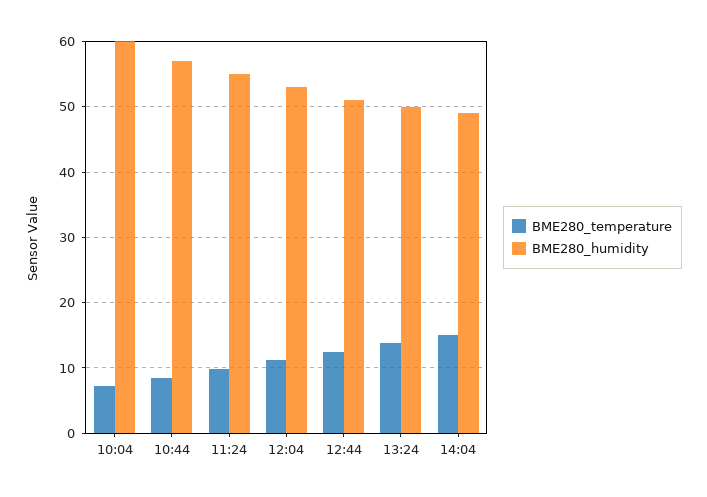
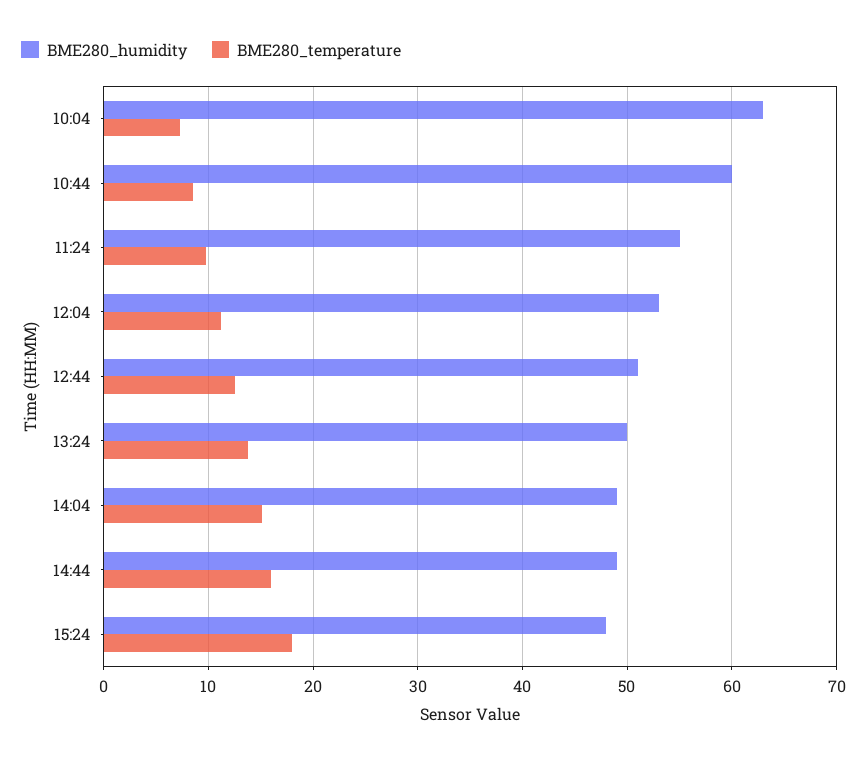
BME280_humidity, 10:04: 60 -> 63
BME280_humidity, 10:44: 57 -> 60
BME280_humidity, 14:44: none -> 49
BME280_temperature, 14:44: none -> 16
BME280_humidity, 15:24: none -> 48
BME280_temperature, 15:24: none -> 18

